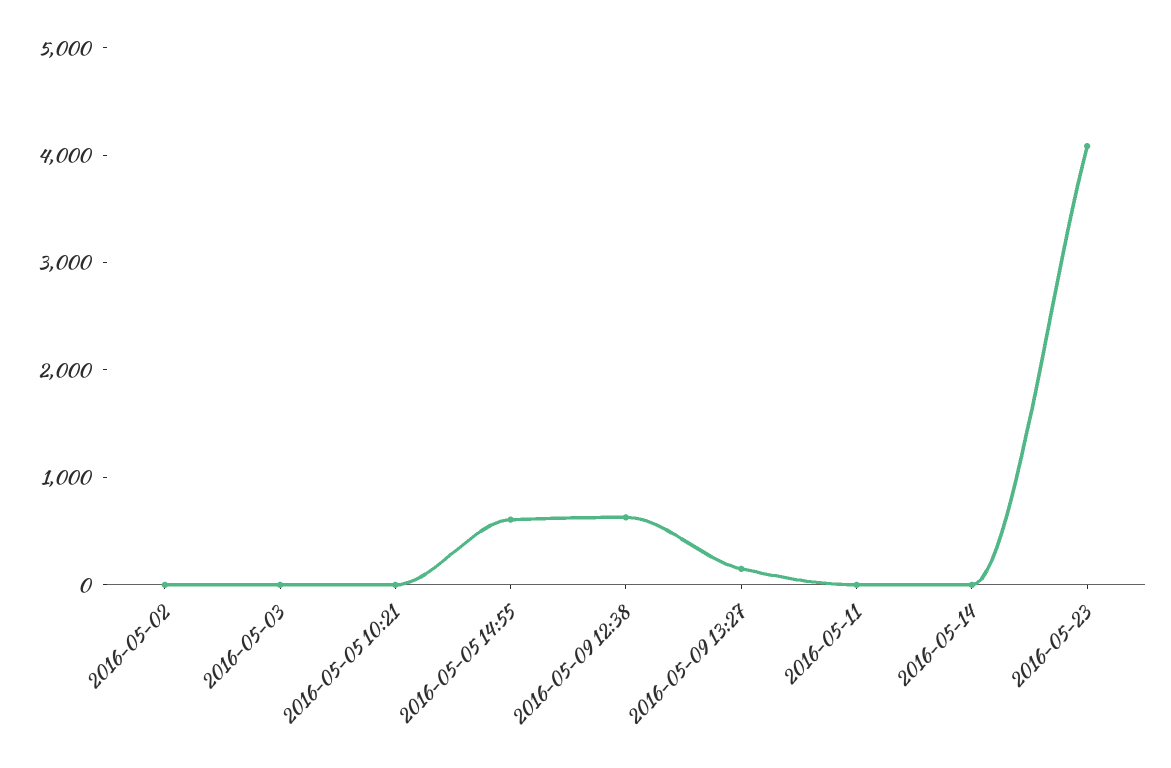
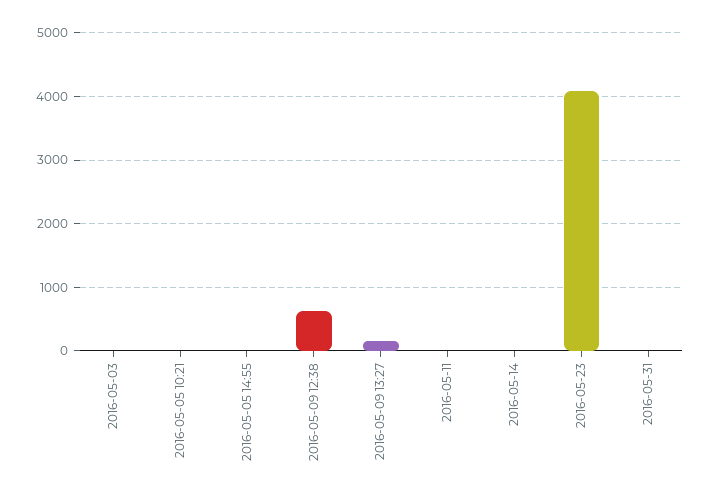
2016-05-02: 0 -> none
2016-05-05 14:55: 600 -> 0
2016-05-31: none -> 0

